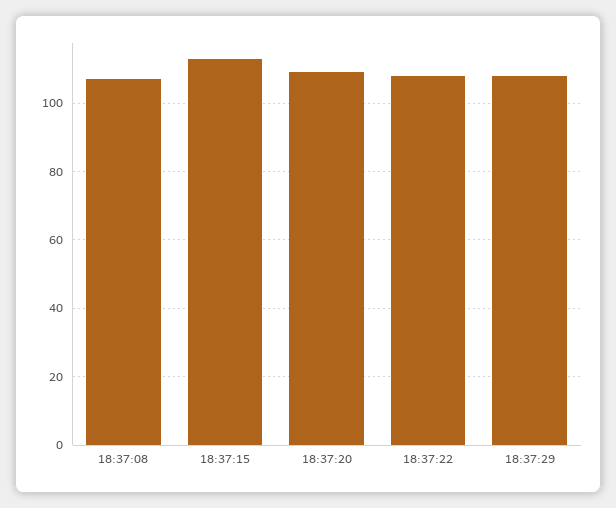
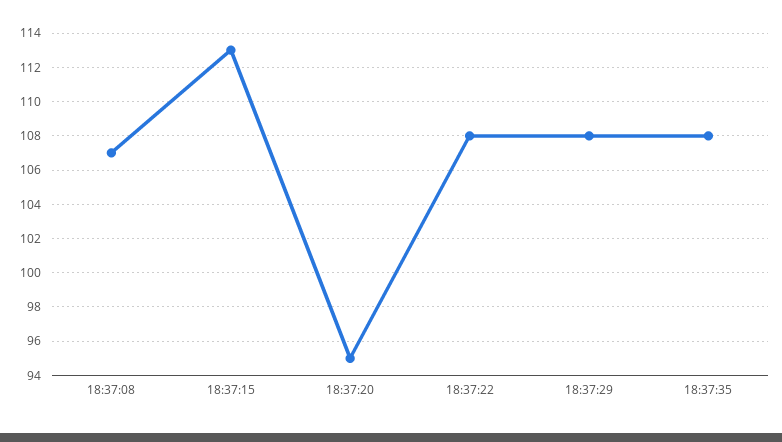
18:37:20: 110 -> 95
18:37:35: none -> 108

